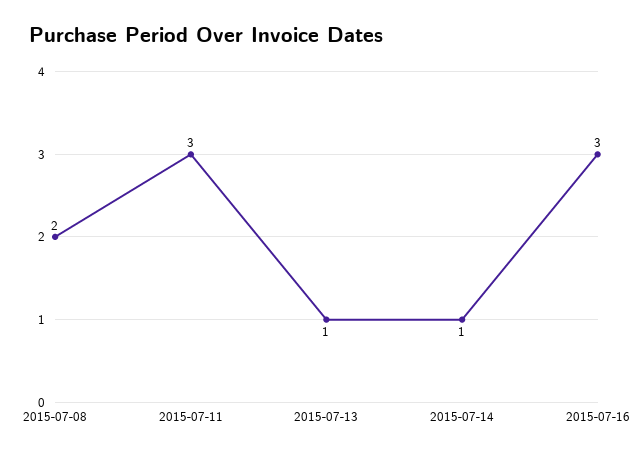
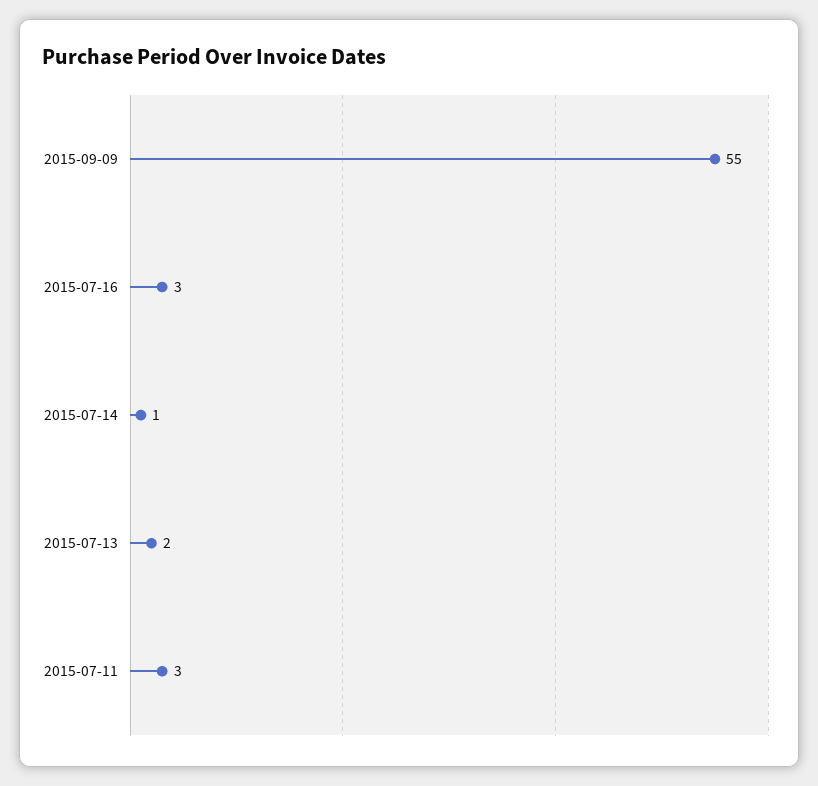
2015-07-08: 2 -> none
2015-07-13: 1 -> 2
2015-09-09: none -> 55

